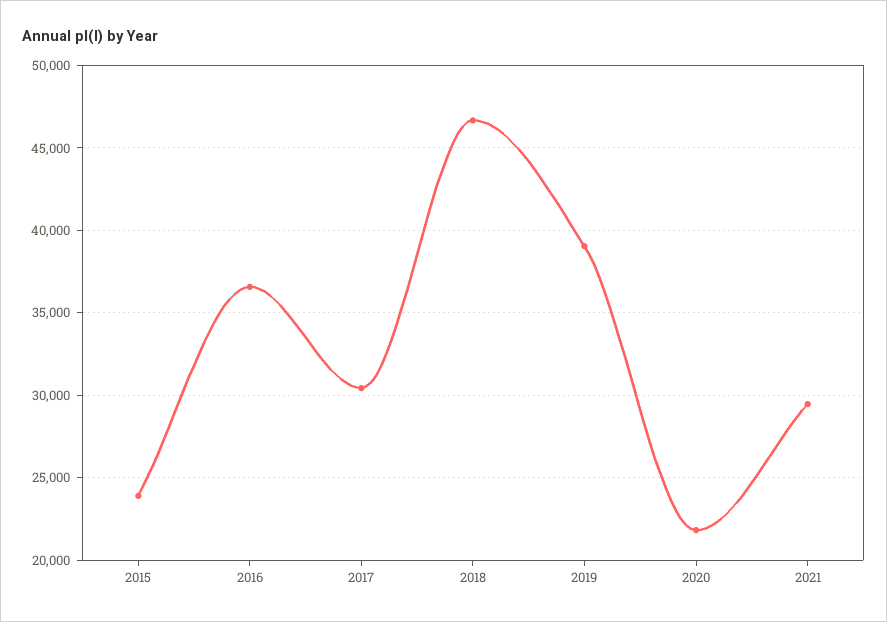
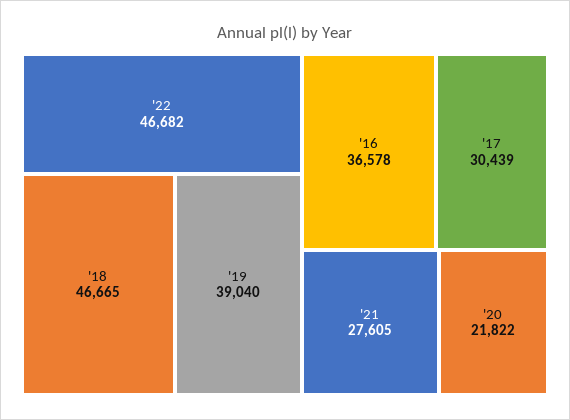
2015: 24000 -> none
2021: 29500 -> 27605
'22: none -> 46682

